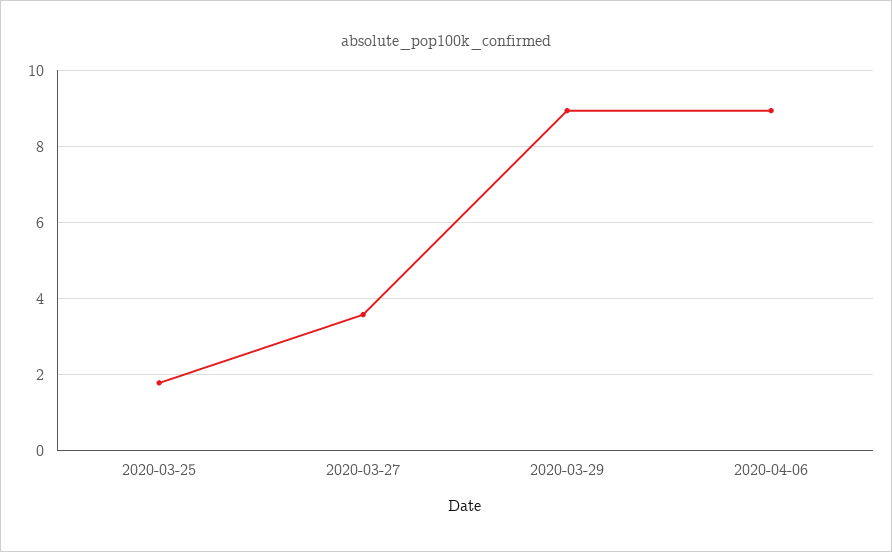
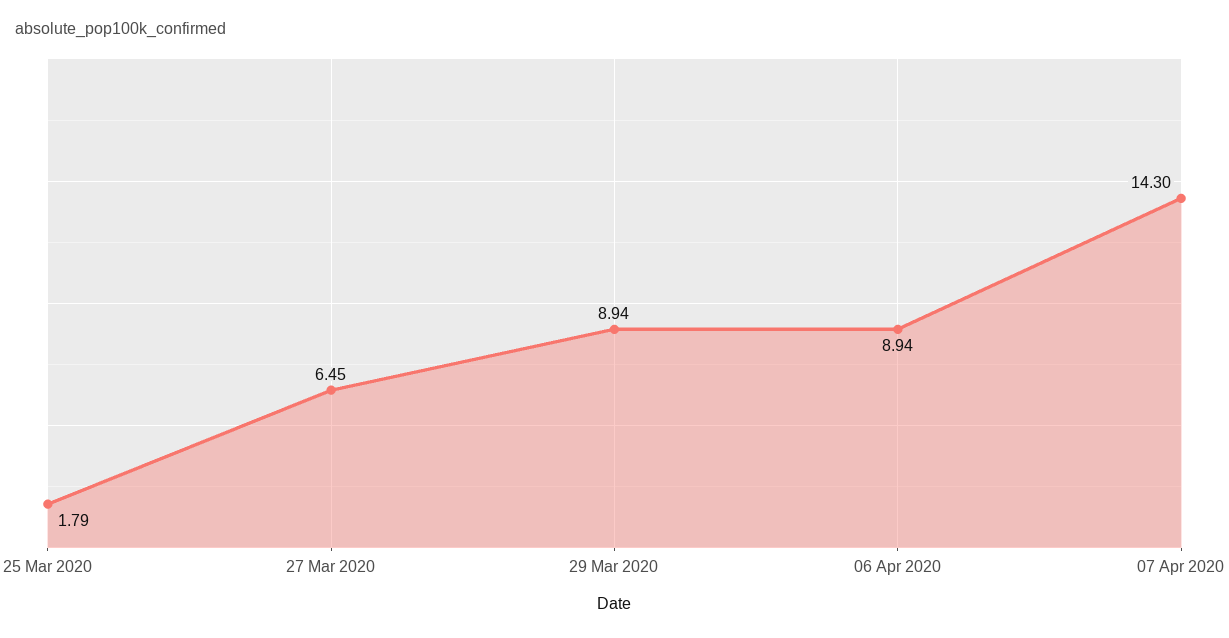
2020-03-27: 3.6 -> 6.45
07 Apr 2020: none -> 14.3

